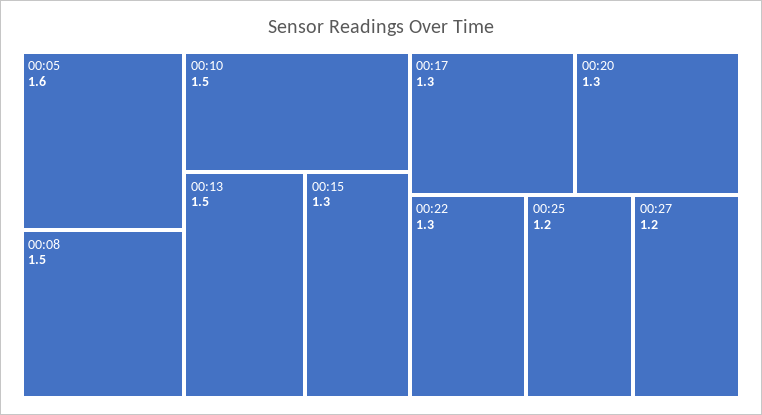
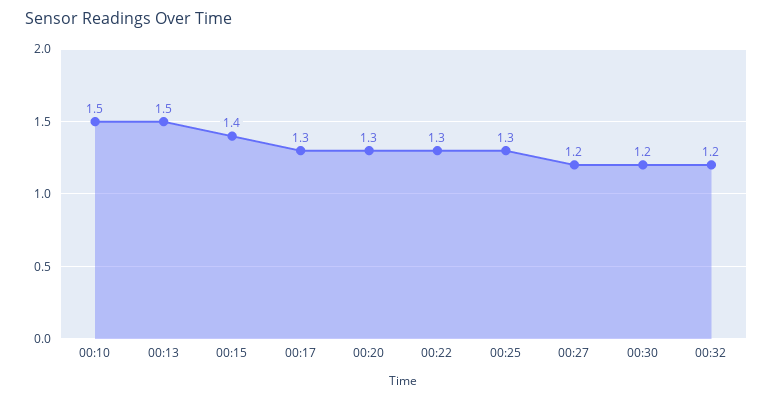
00:05: 1.6 -> none
00:08: 1.5 -> none
00:15: 1.3 -> 1.4
00:25: 1.2 -> 1.3
00:30: none -> 1.2
00:32: none -> 1.2

